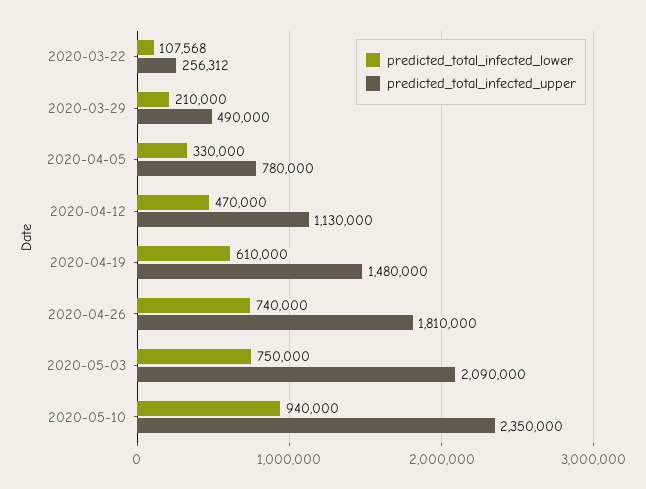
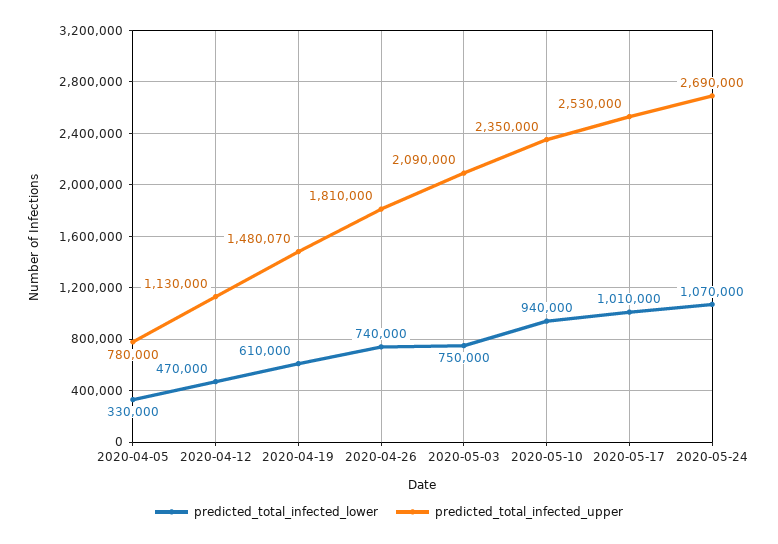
predicted_total_infected_lower, 2020-03-22: 107568 -> none
predicted_total_infected_upper, 2020-03-22: 256312 -> none
predicted_total_infected_lower, 2020-03-29: 210000 -> none
predicted_total_infected_upper, 2020-03-29: 490000 -> none
predicted_total_infected_upper, 2020-04-19: 1480000 -> 1480070
predicted_total_infected_lower, 2020-05-17: none -> 1010000
predicted_total_infected_upper, 2020-05-17: none -> 2530000
predicted_total_infected_lower, 2020-05-24: none -> 1070000
predicted_total_infected_upper, 2020-05-24: none -> 2690000

